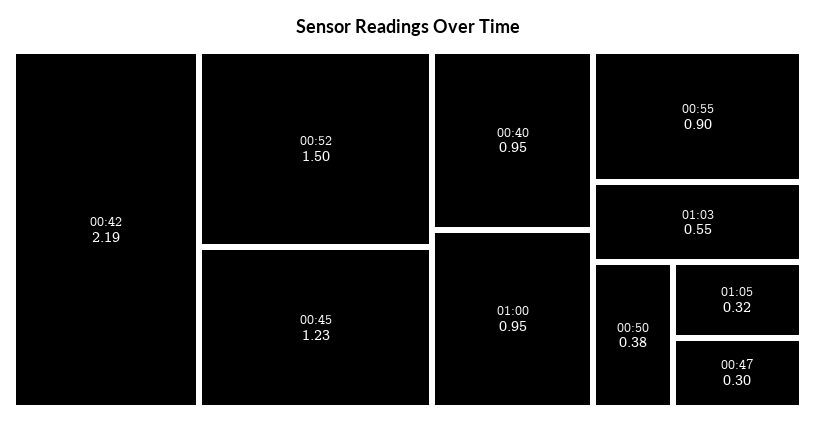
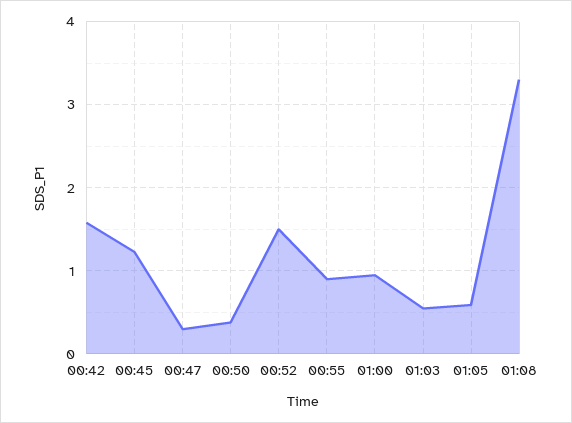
00:42: 2.19 -> 1.6
00:40: 0.95 -> none
01:05: 0.32 -> 0.6
01:08: none -> 3.3

